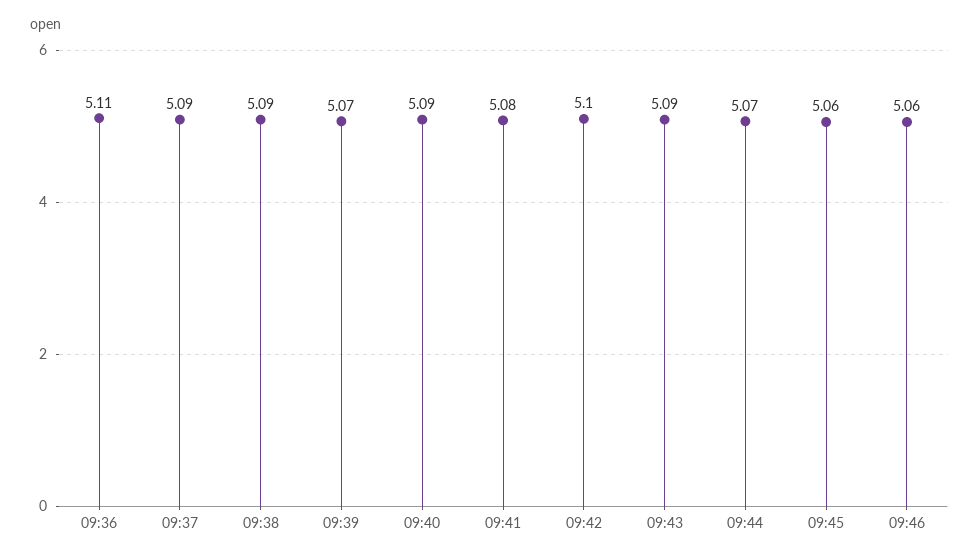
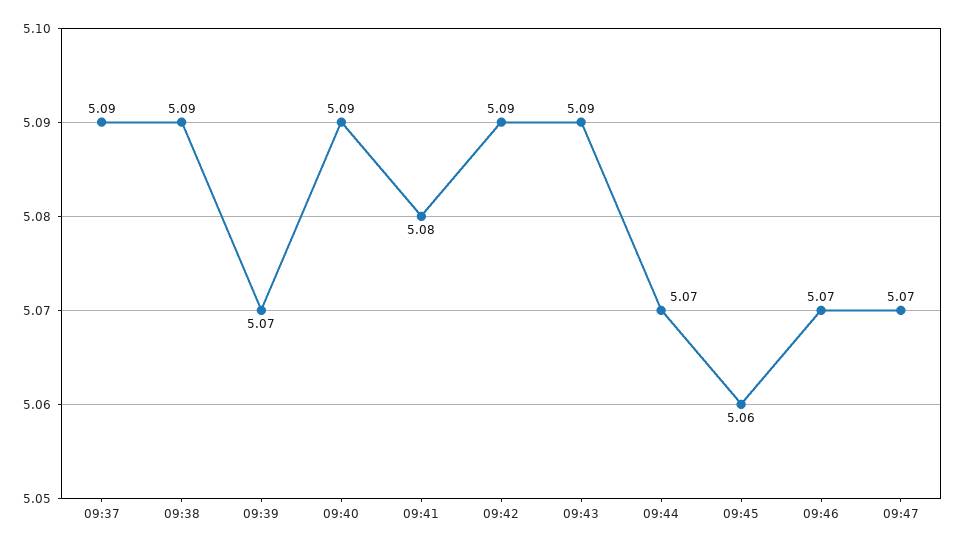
09:36: 5.11 -> none
09:42: 5.1 -> 5.09
09:46: 5.06 -> 5.07
09:47: none -> 5.07

